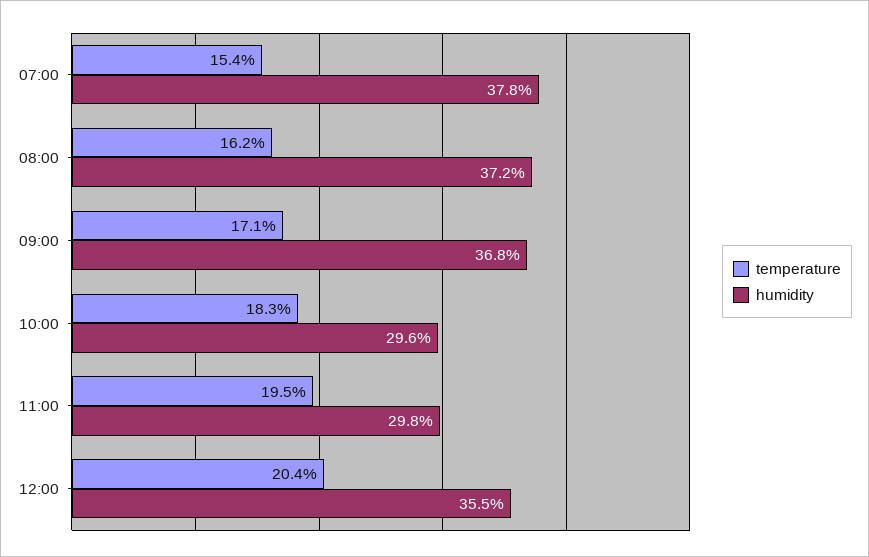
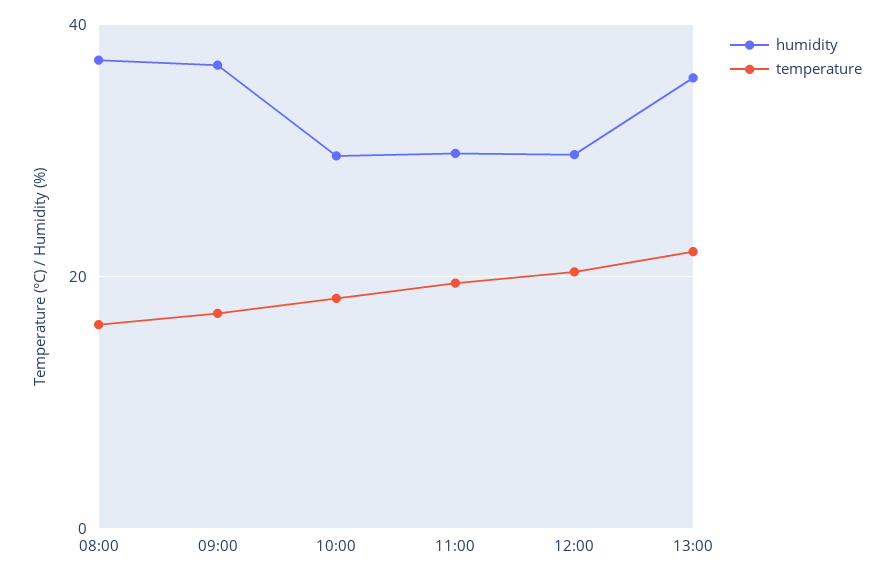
temperature, 07:00: 15.4 -> none
humidity, 07:00: 37.8 -> none
humidity, 12:00: 35.5 -> 30
humidity, 13:00: none -> 36
temperature, 13:00: none -> 22

